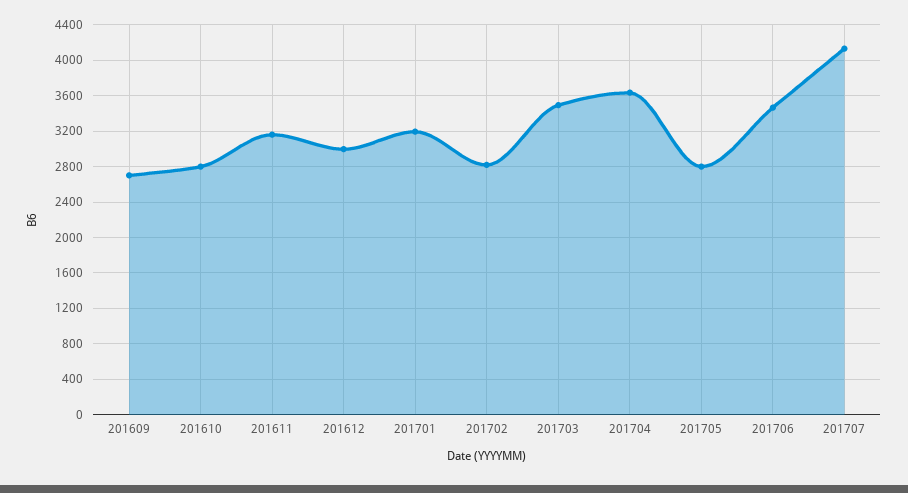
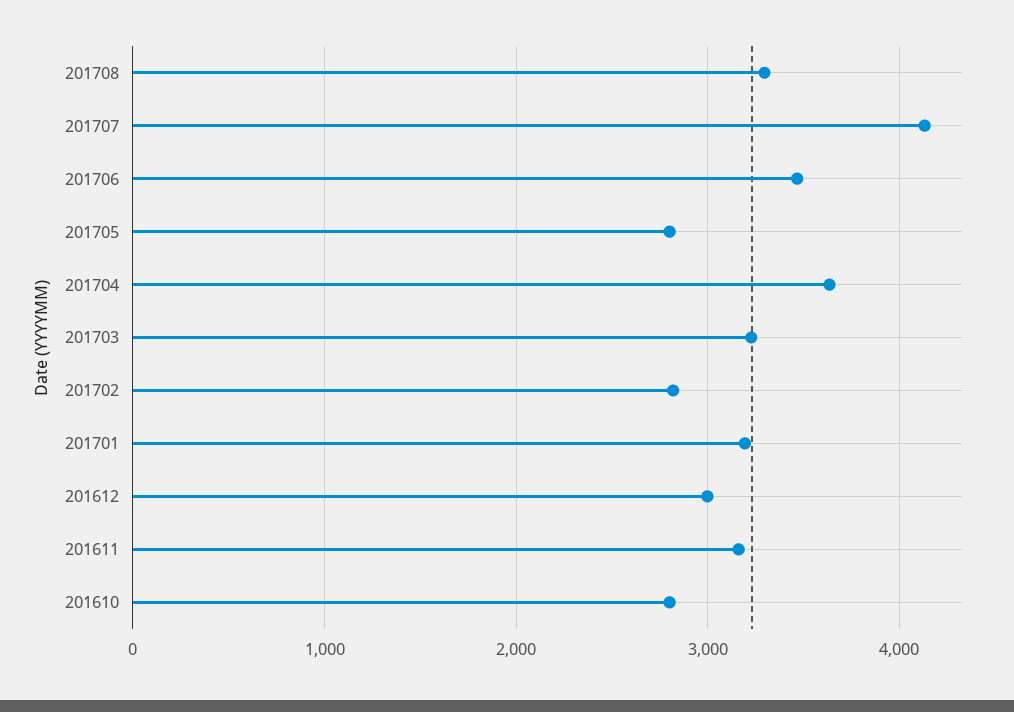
201609: 2700 -> none
201703: 3500 -> 3200
201708: none -> 3300

